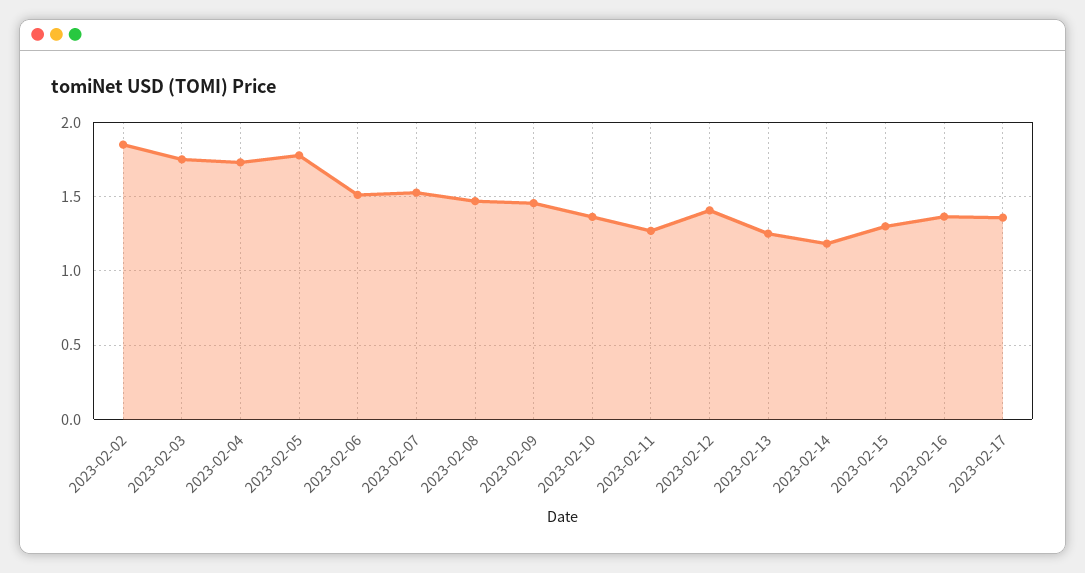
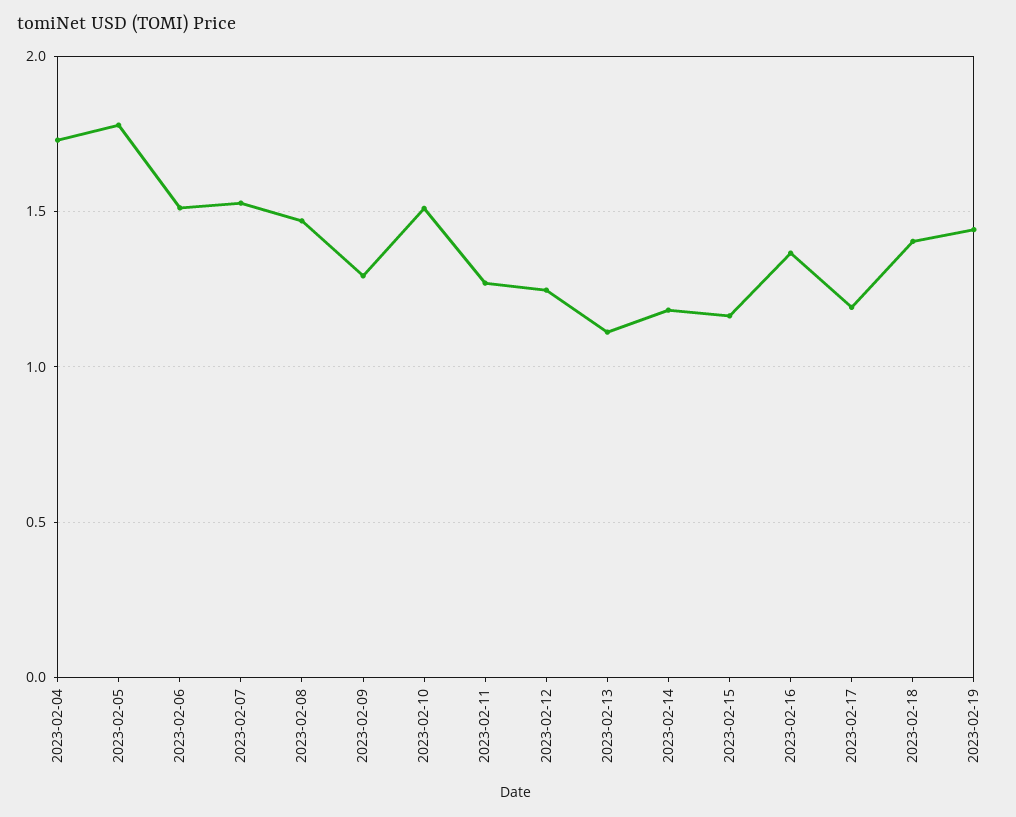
2023-02-02: 1.85 -> none
2023-02-03: 1.75 -> none
2023-02-09: 1.45 -> 1.3
2023-02-10: 1.35 -> 1.5
2023-02-12: 1.4 -> 1.25
2023-02-13: 1.25 -> 1.1
2023-02-15: 1.3 -> 1.15
2023-02-17: 1.35 -> 1.2
2023-02-18: none -> 1.4
2023-02-19: none -> 1.45

